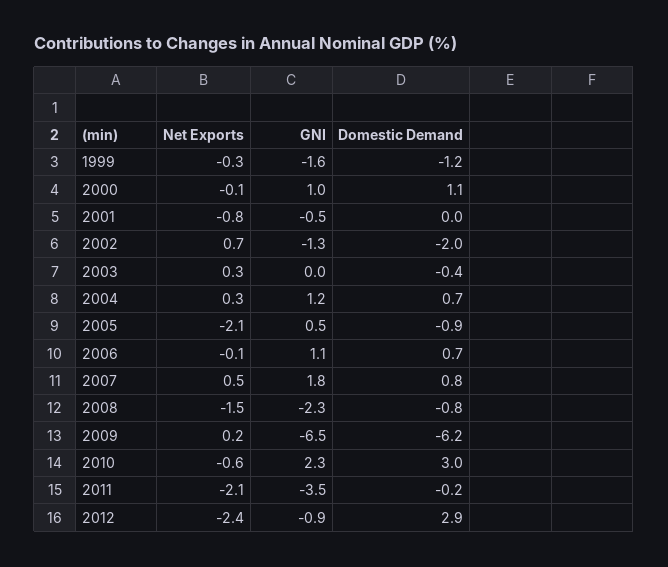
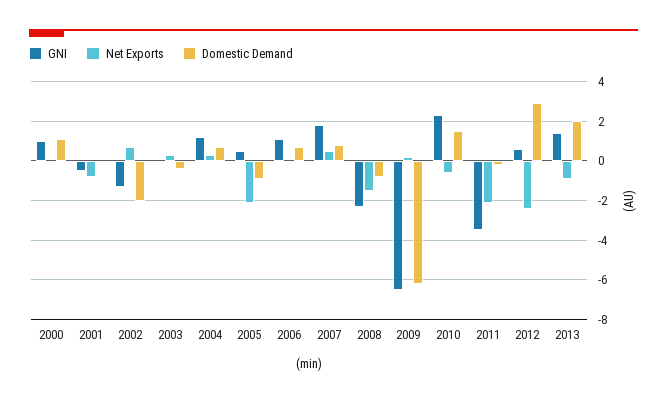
Net Exports, 1999: -0.3 -> none
GNI, 1999: -1.6 -> none
Domestic Demand, 1999: -1.2 -> none
Domestic Demand, 2010: 3 -> 1.5
GNI, 2012: -0.9 -> 0.5
GNI, 2013: none -> 1.5
Net Exports, 2013: none -> -1
Domestic Demand, 2013: none -> 2

